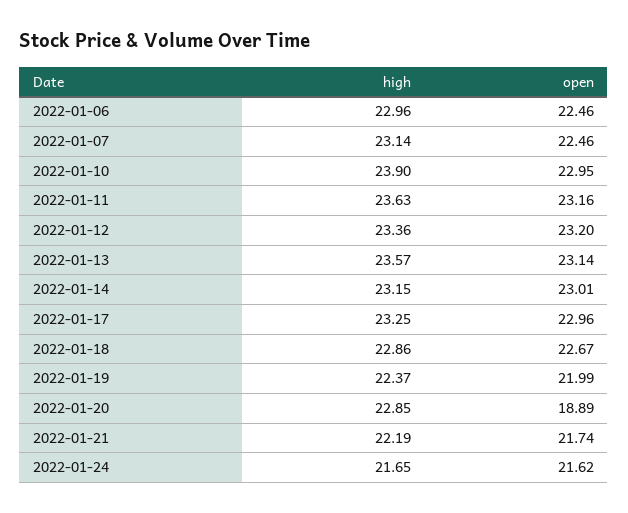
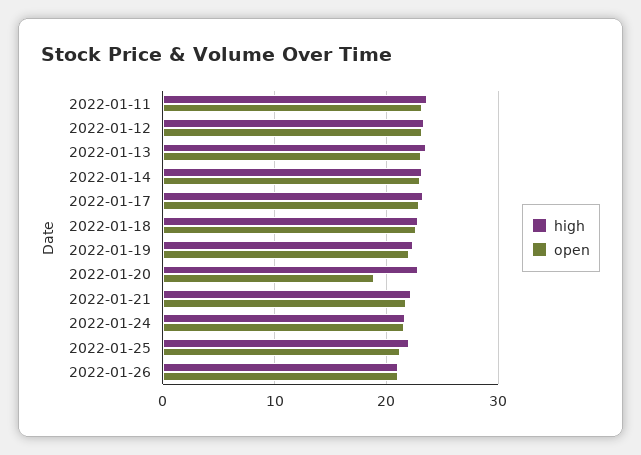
high, 2022-01-06: 22.96 -> none
open, 2022-01-06: 22.46 -> none
high, 2022-01-07: 23.14 -> none
open, 2022-01-07: 22.46 -> none
high, 2022-01-10: 23.9 -> none
open, 2022-01-10: 22.95 -> none
high, 2022-01-25: none -> 22
open, 2022-01-25: none -> 21
high, 2022-01-26: none -> 21
open, 2022-01-26: none -> 21

